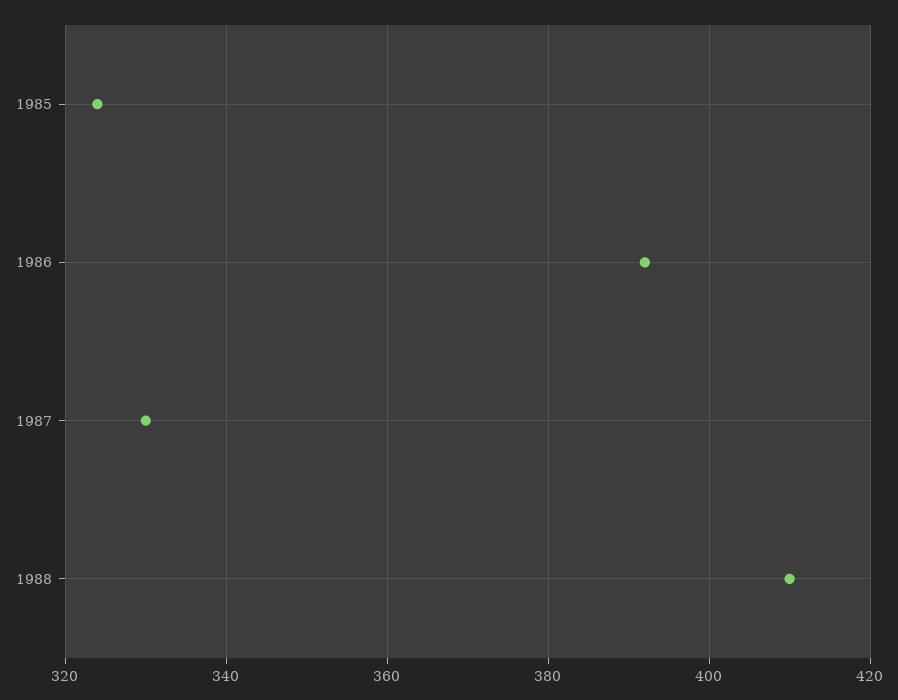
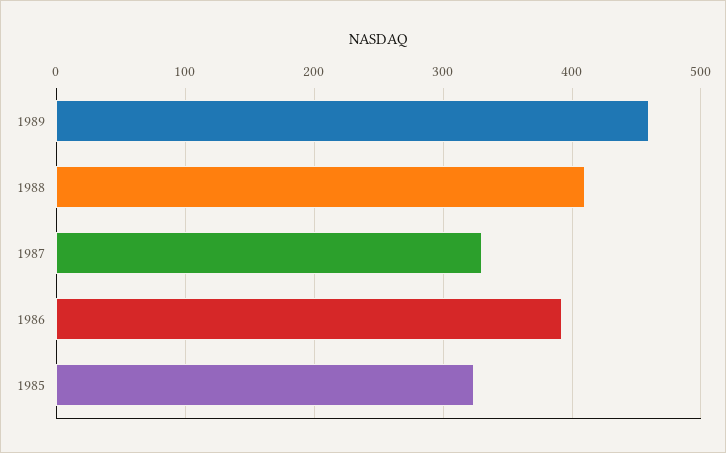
1989: none -> 460

